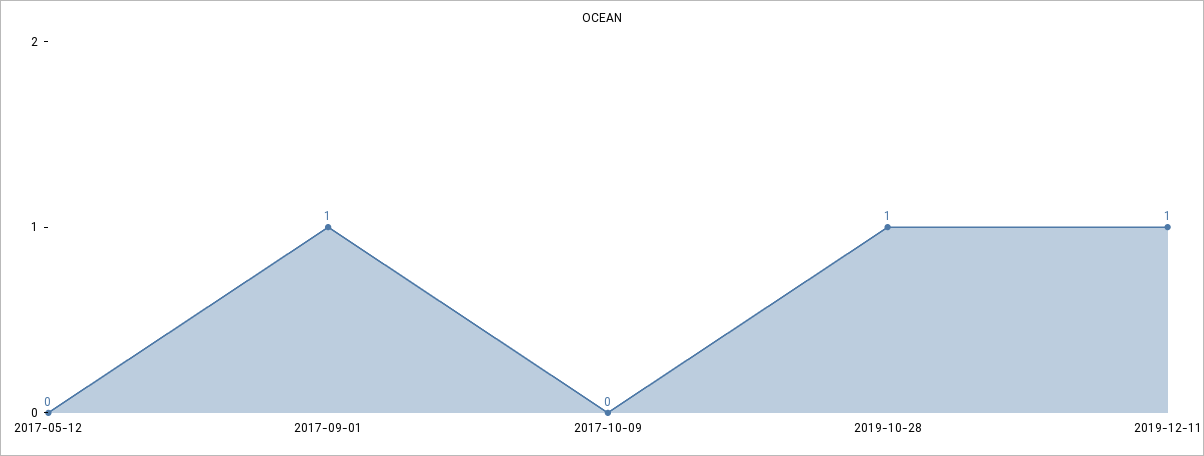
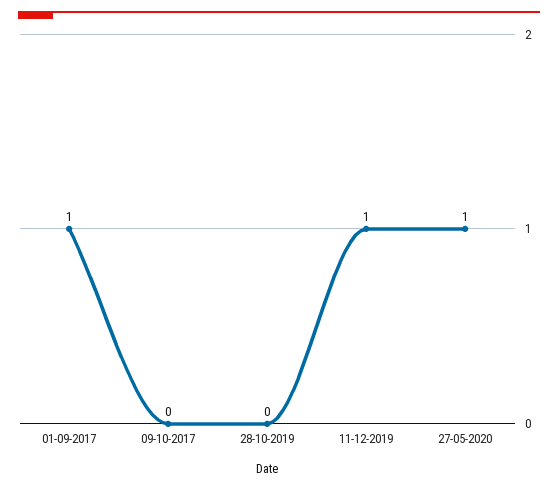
2017-05-12: 0 -> none
2019-10-28: 1 -> 0
27-05-2020: none -> 1

